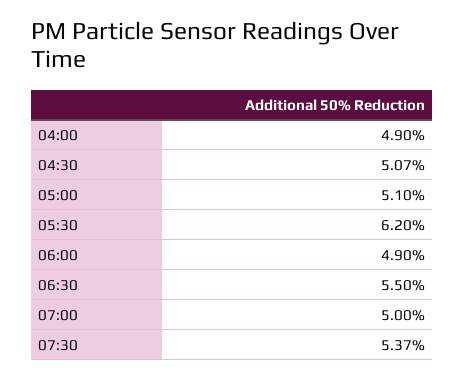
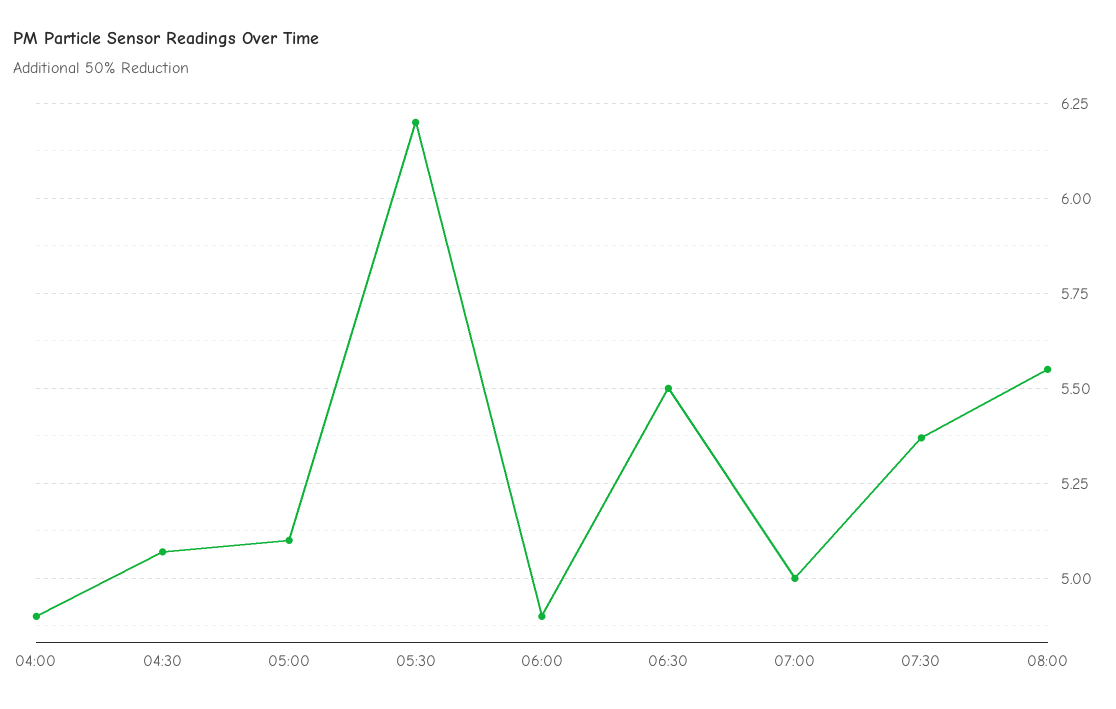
08:00: none -> 5.55

